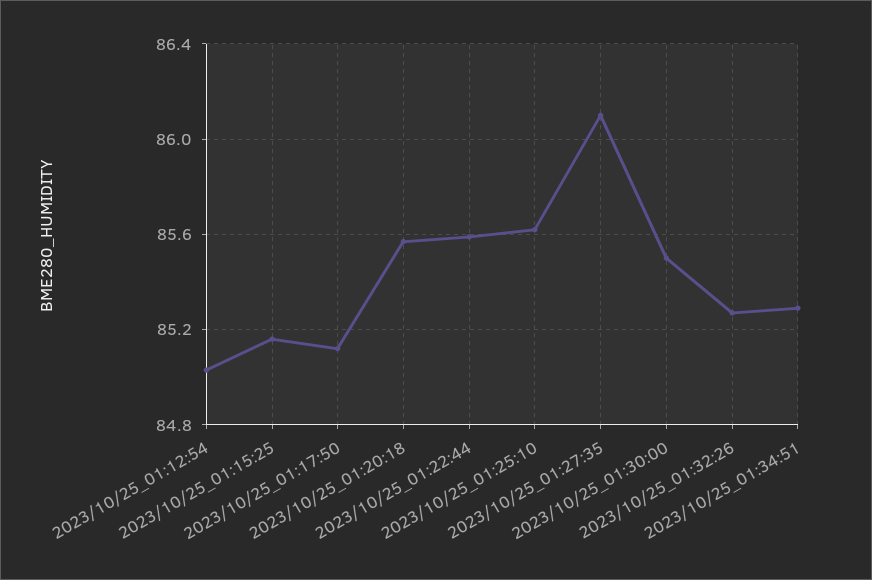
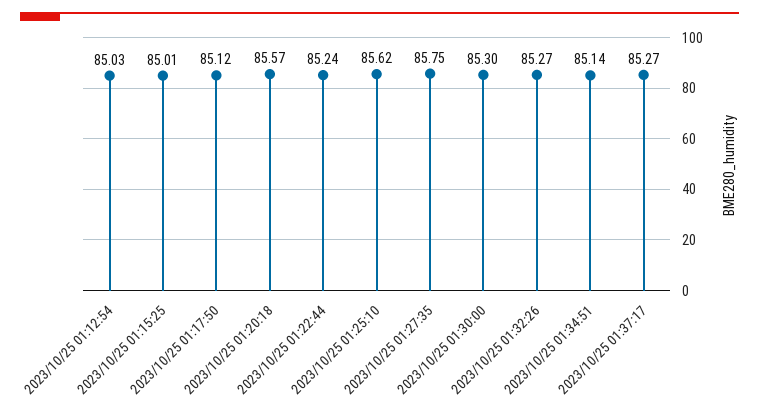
2023/10/25_01:15:25: 85.15 -> 85.01
2023/10/25_01:22:44: 85.6 -> 85.24
2023/10/25_01:27:35: 86.1 -> 85.75
2023/10/25_01:30:00: 85.5 -> 85.3
2023/10/25_01:34:51: 85.3 -> 85.14
2023/10/25 01:37:17: none -> 85.27

